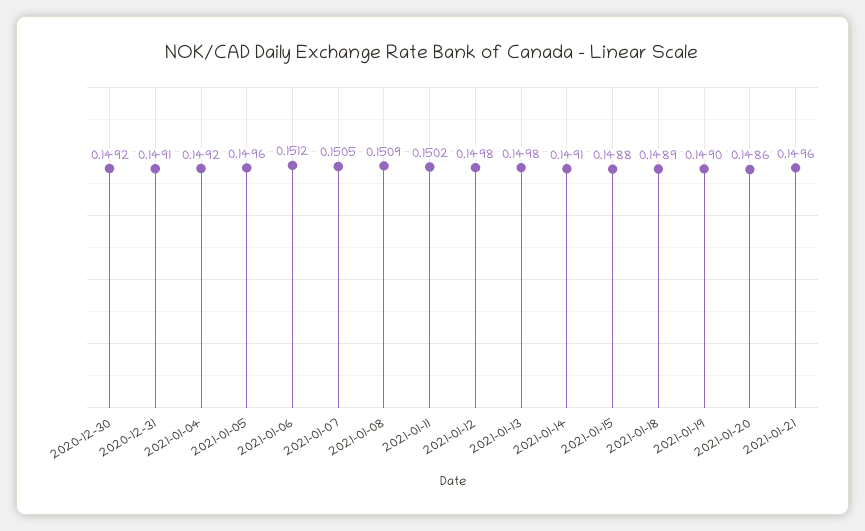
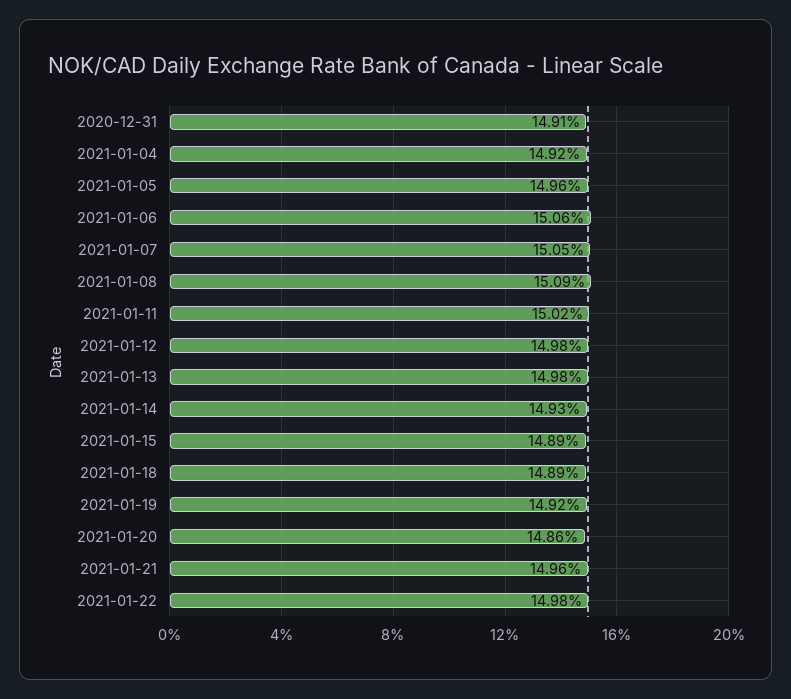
2020-12-30: 0.1492 -> none
2021-01-06: 0.1512 -> 0.1506
2021-01-14: 0.1491 -> 0.1493
2021-01-15: 0.1488 -> 0.1489
2021-01-19: 0.149 -> 0.1492
2021-01-22: none -> 0.1498

